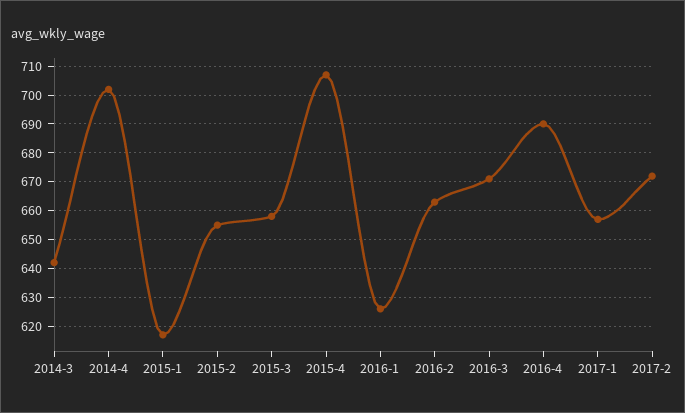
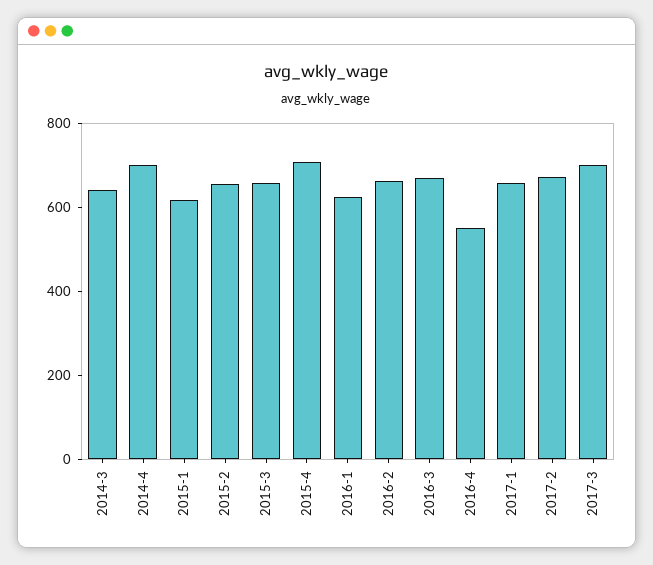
2016-4: 690 -> 550
2017-3: none -> 700

